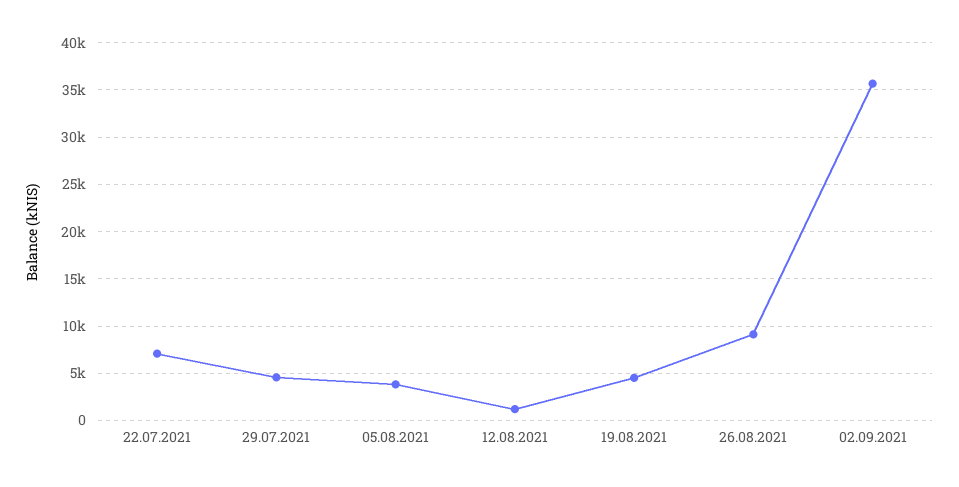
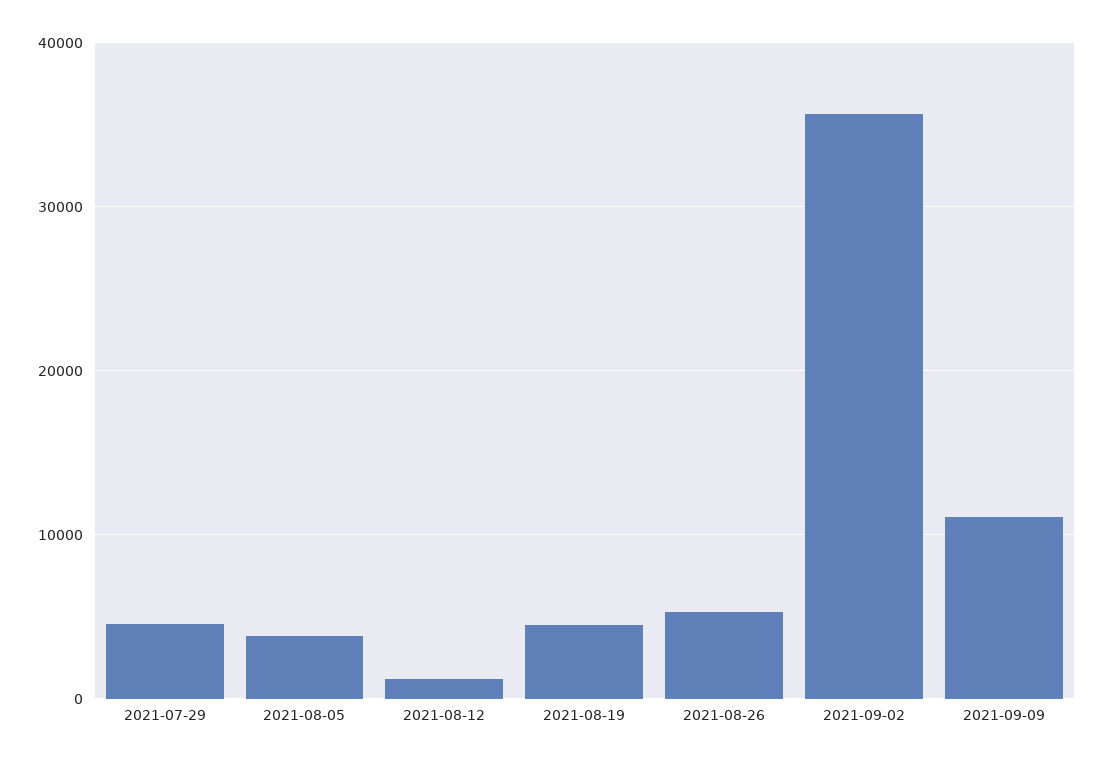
22.07.2021: 7000 -> none
26.08.2021: 9000 -> 5000
2021-09-09: none -> 11000

